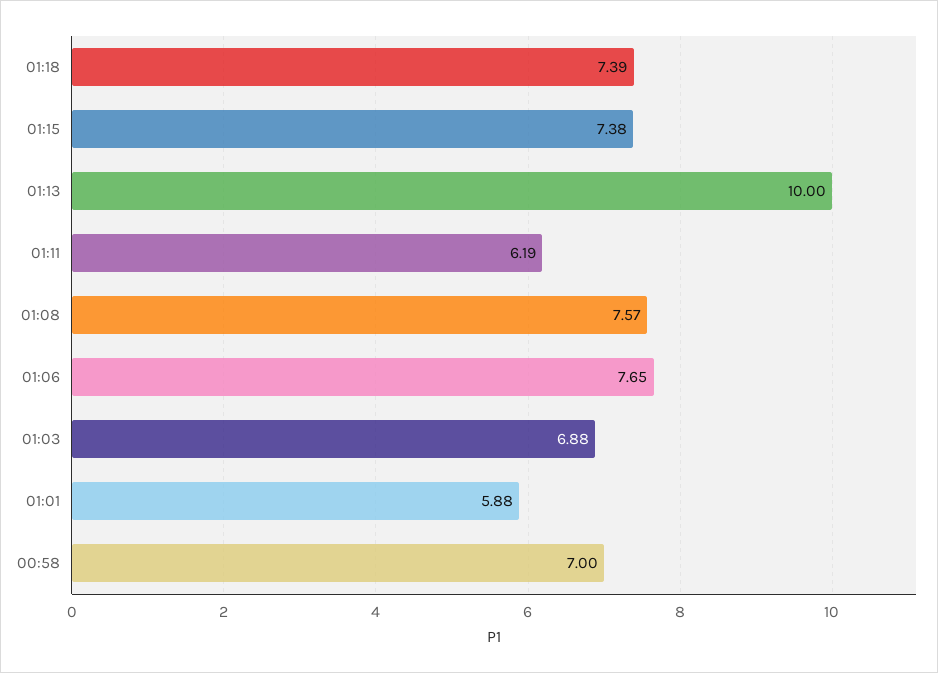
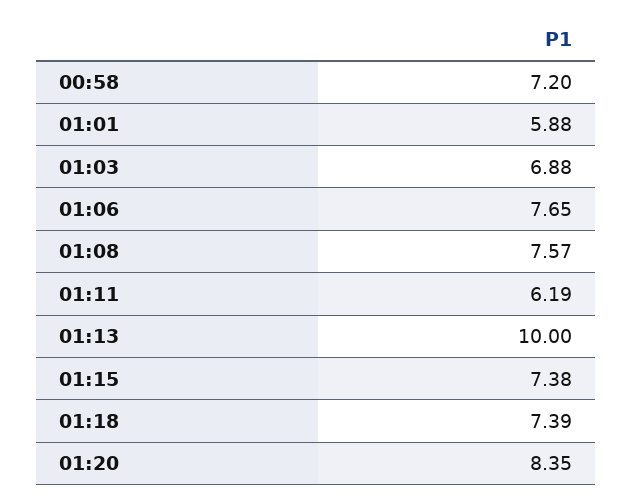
00:58: 7 -> 7.2
01:20: none -> 8.35

